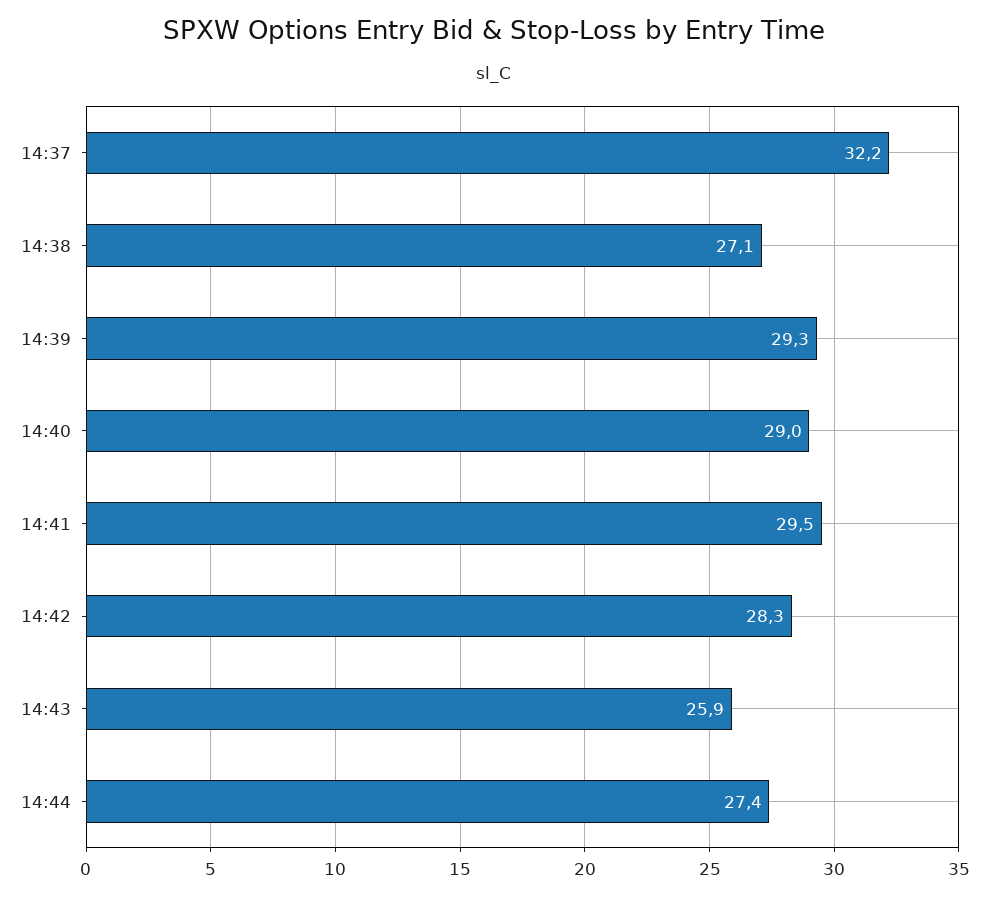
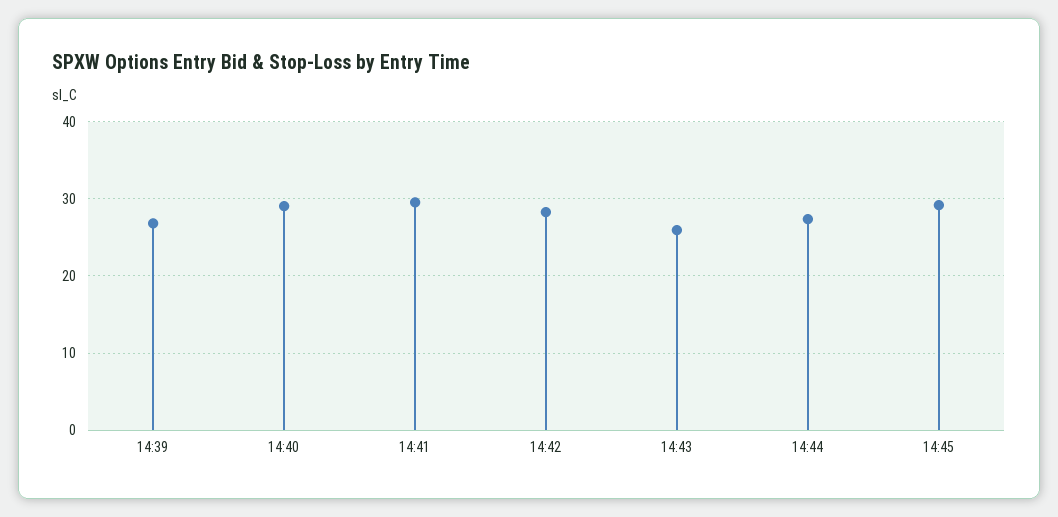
14:37: 32.2 -> none
14:38: 27.1 -> none
14:39: 29.3 -> 27
14:45: none -> 29

